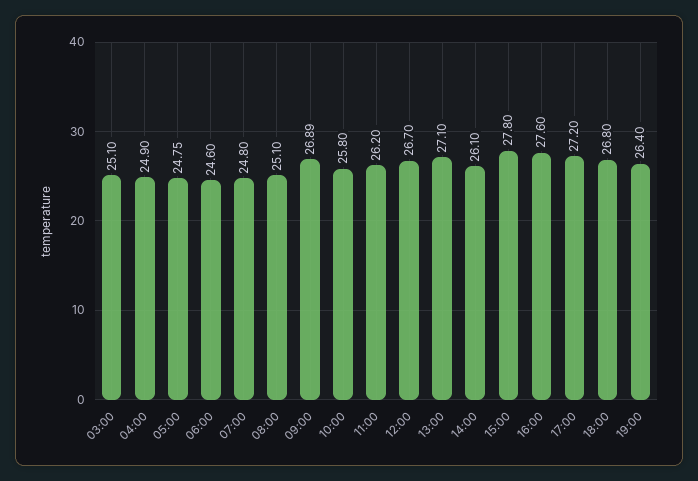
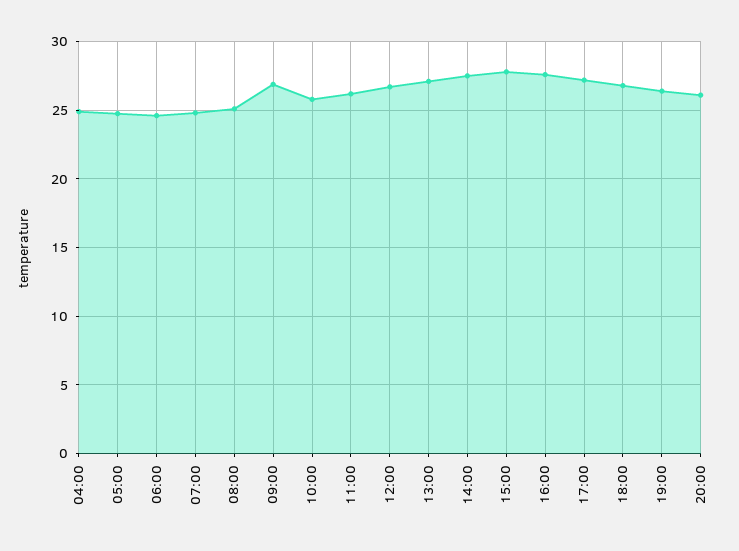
03:00: 25.1 -> none
14:00: 26.1 -> 27.5
20:00: none -> 26

